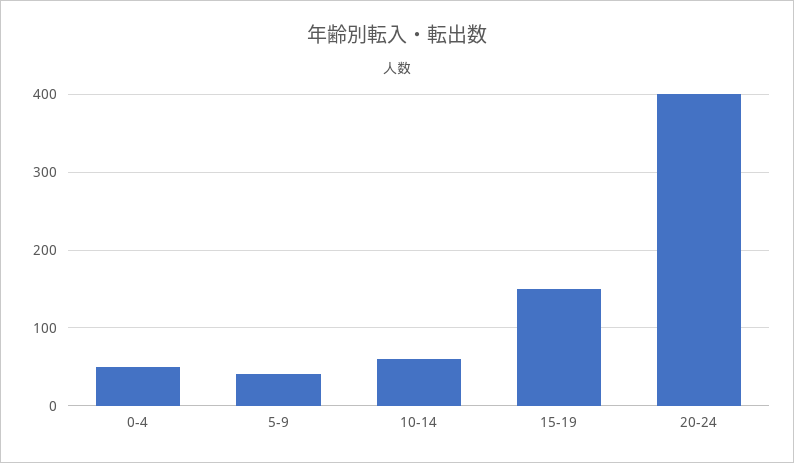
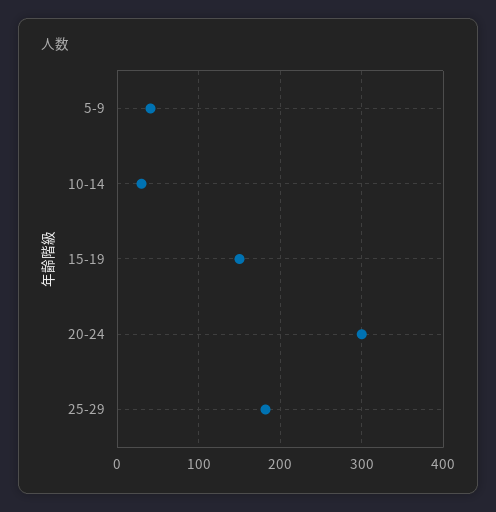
0-4: 50 -> none
10-14: 60 -> 30
20-24: 400 -> 300
25-29: none -> 180

